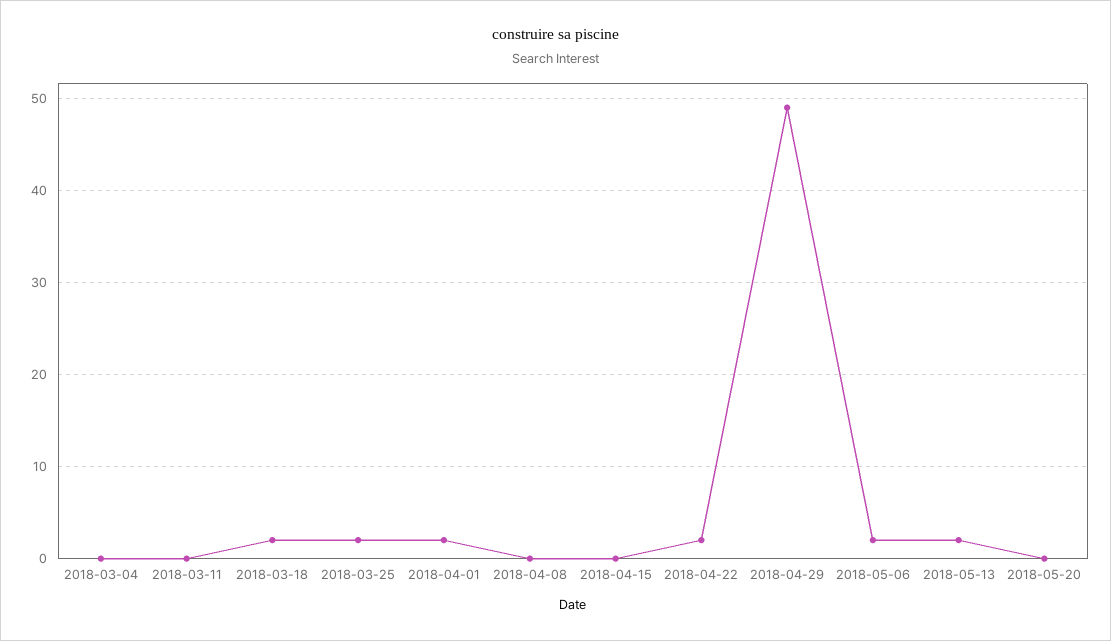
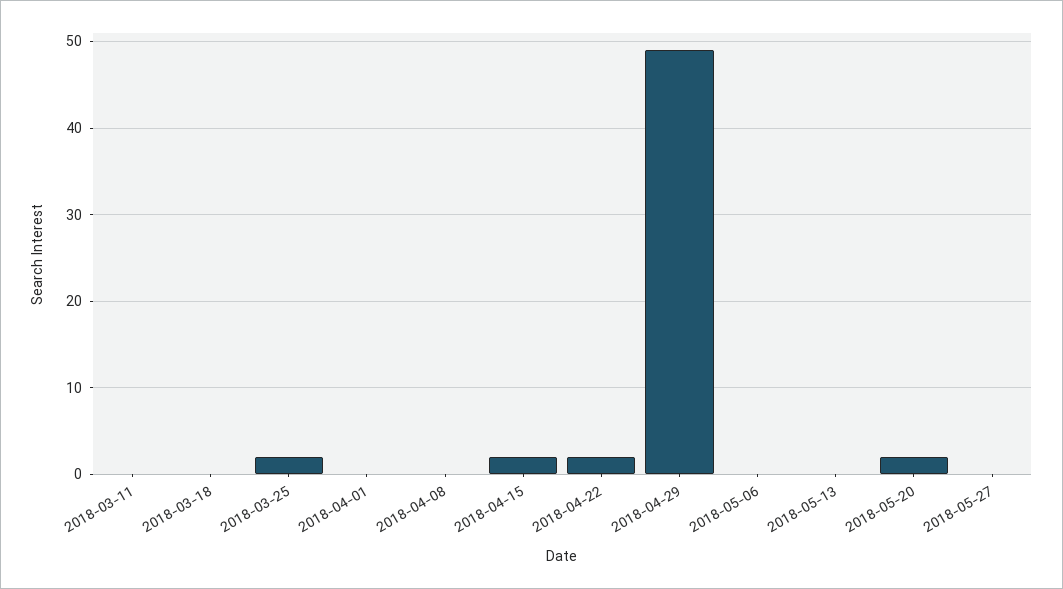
2018-03-04: 0 -> none
2018-03-18: 2 -> 0
2018-04-01: 2 -> 0
2018-04-15: 0 -> 2
2018-05-06: 2 -> 0
2018-05-13: 2 -> 0
2018-05-20: 0 -> 2
2018-05-27: none -> 0

